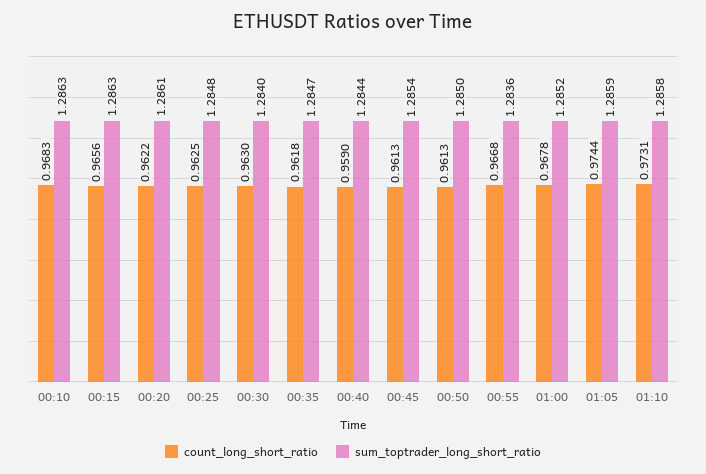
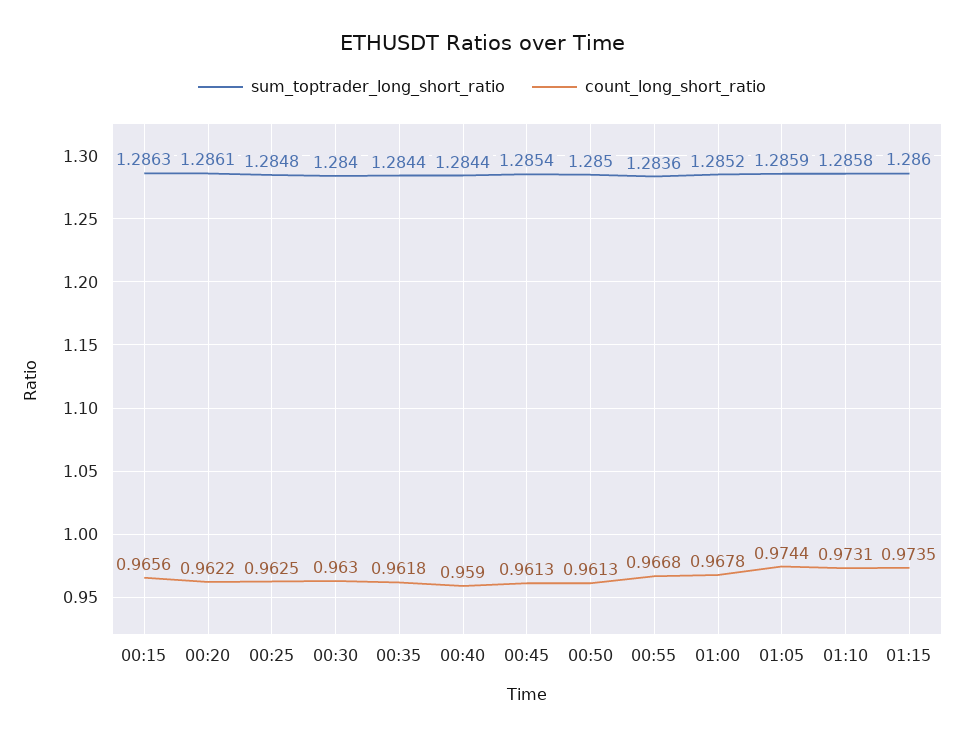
count_long_short_ratio, 00:10: 0.9683 -> none
sum_toptrader_long_short_ratio, 00:10: 1.2863 -> none
sum_toptrader_long_short_ratio, 00:35: 1.2847 -> 1.2844
sum_toptrader_long_short_ratio, 01:15: none -> 1.286
count_long_short_ratio, 01:15: none -> 0.9735

